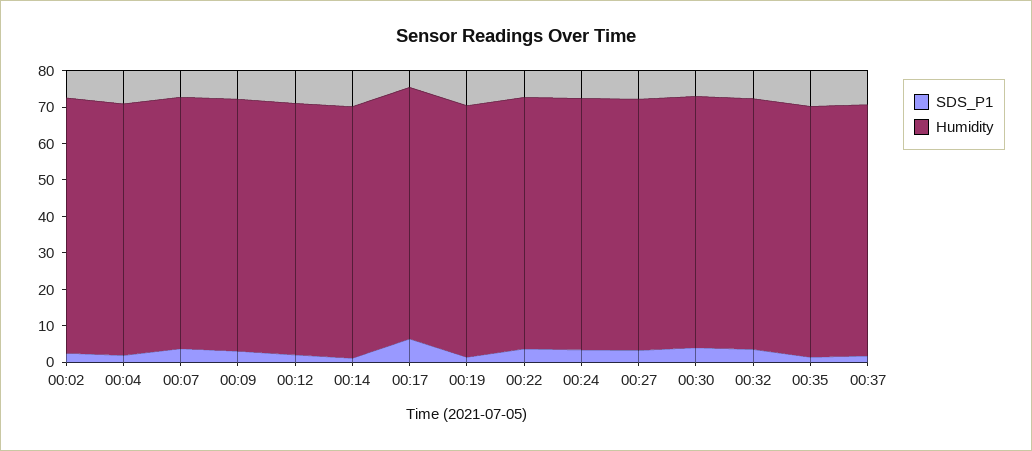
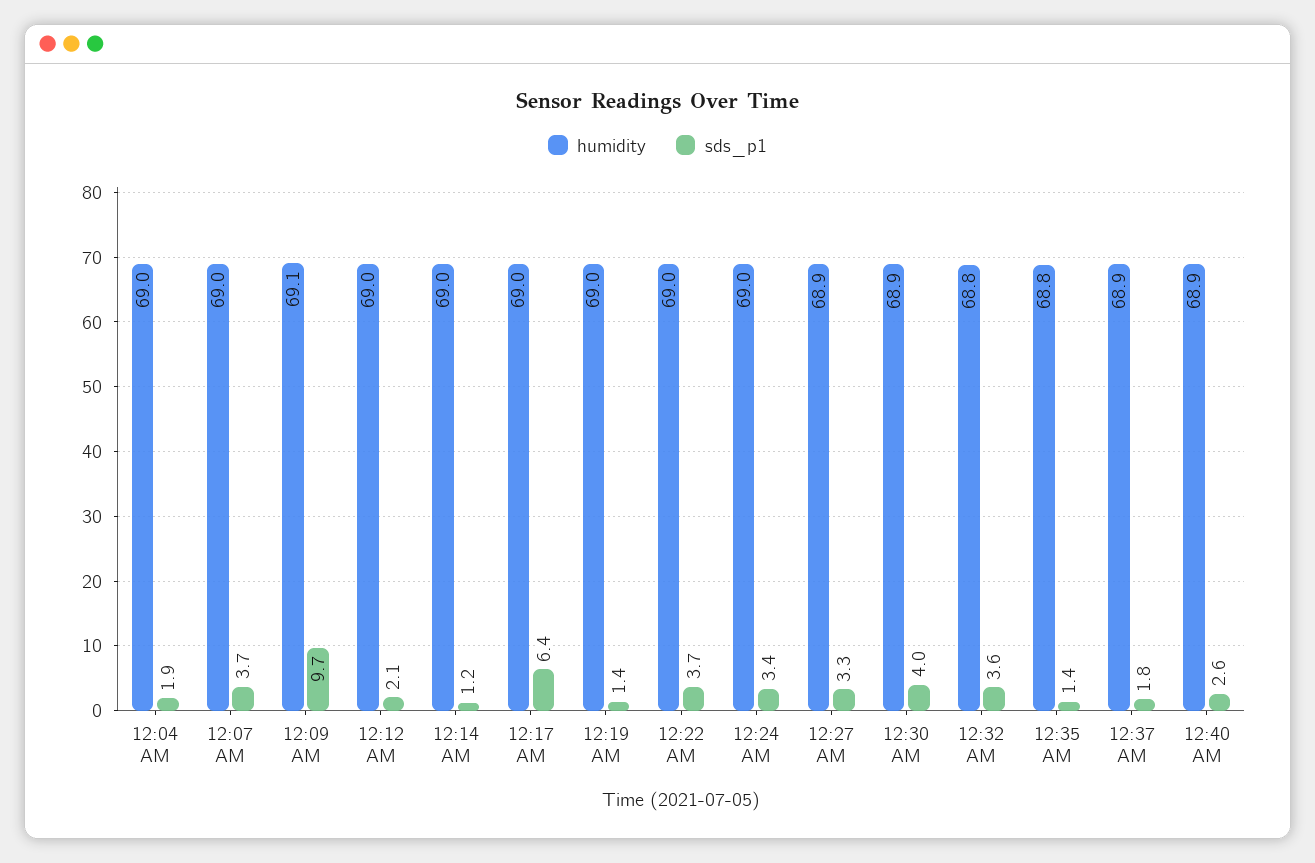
SDS_P1, 00:02: 2.5 -> none
Humidity, 00:02: 70 -> none
SDS_P1, 00:09: 2.5 -> 9.7
Humidity, 12:40 AM: none -> 68.9
SDS_P1, 12:40 AM: none -> 2.6

